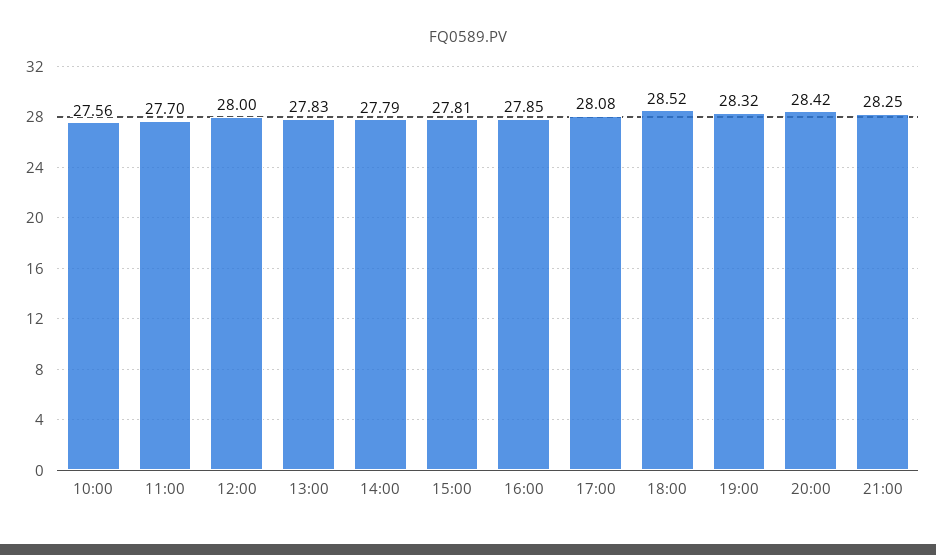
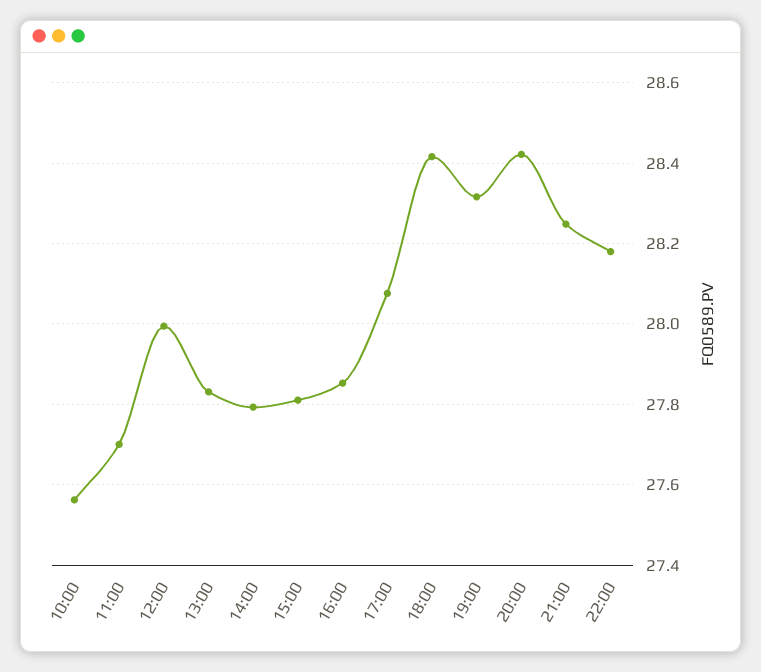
18:00: 28.52 -> 28.42
22:00: none -> 28.18

